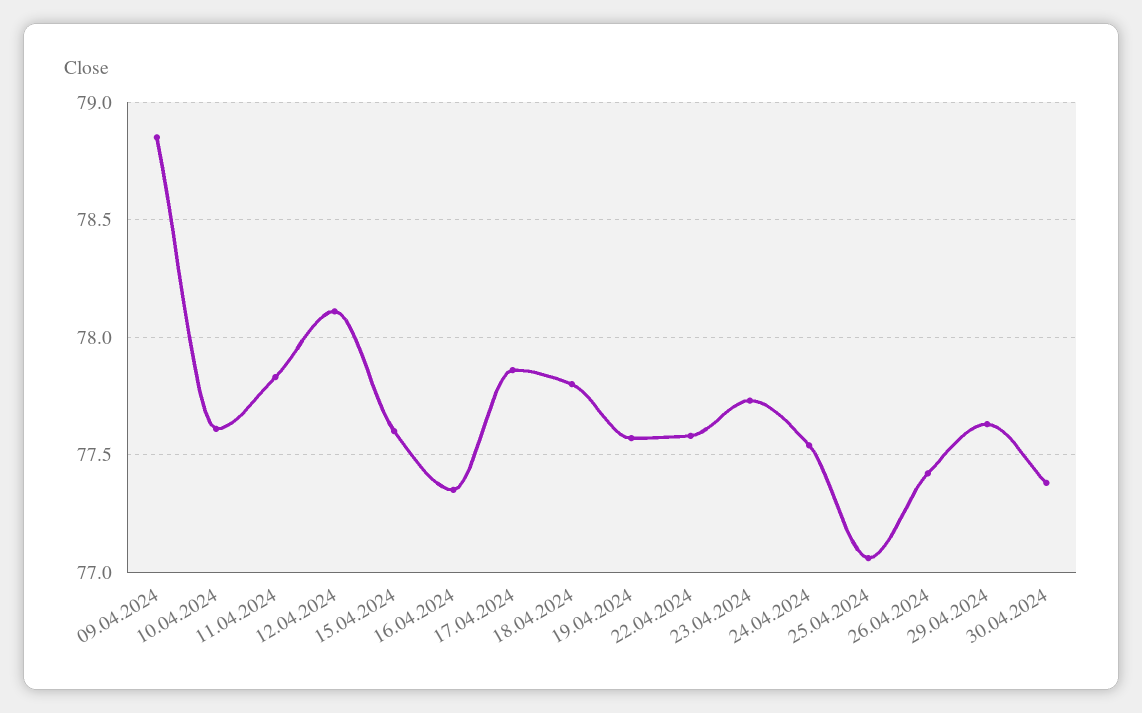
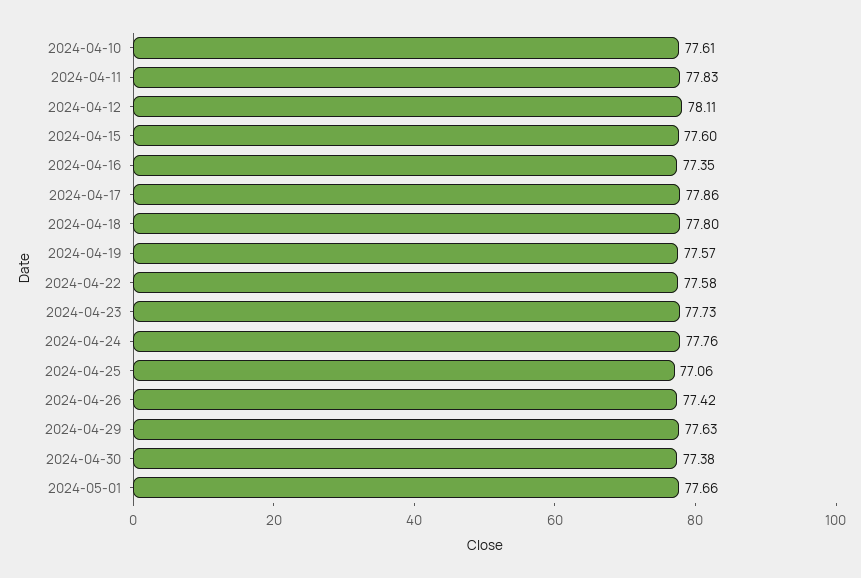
09.04.2024: 78.85 -> none
24.04.2024: 77.55 -> 77.76
2024-05-01: none -> 77.66

